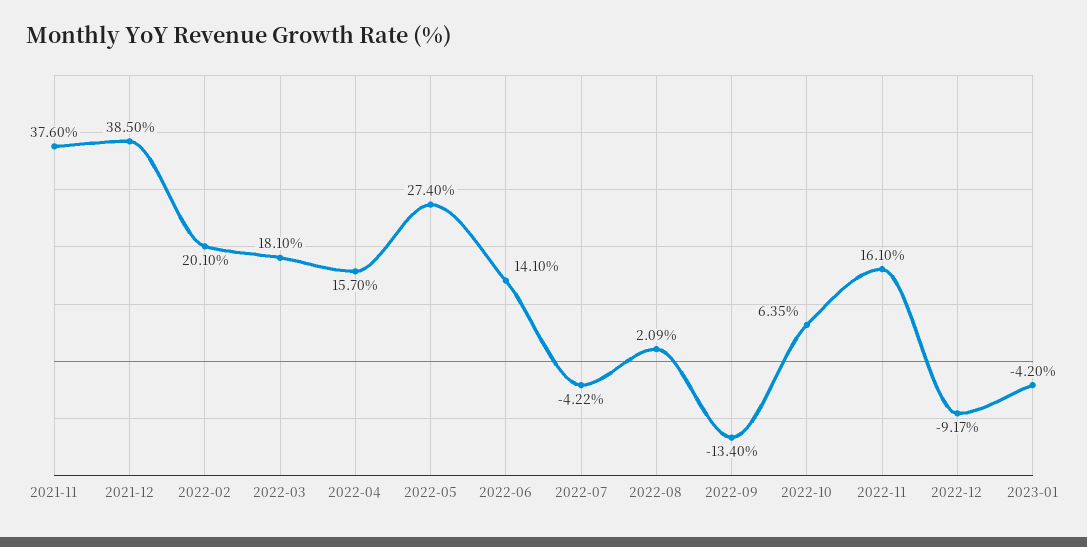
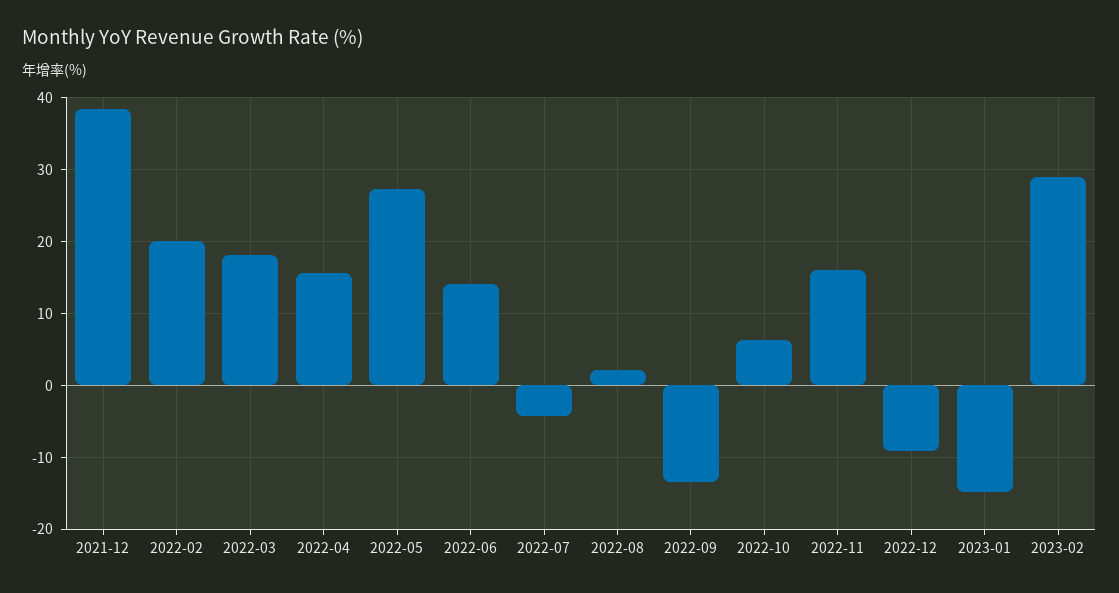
2021-11: 37.6 -> none
2023-01: -4.2 -> -15
2023-02: none -> 29

